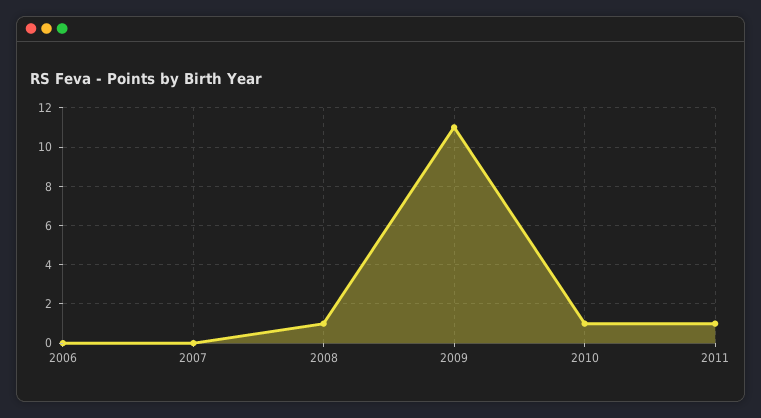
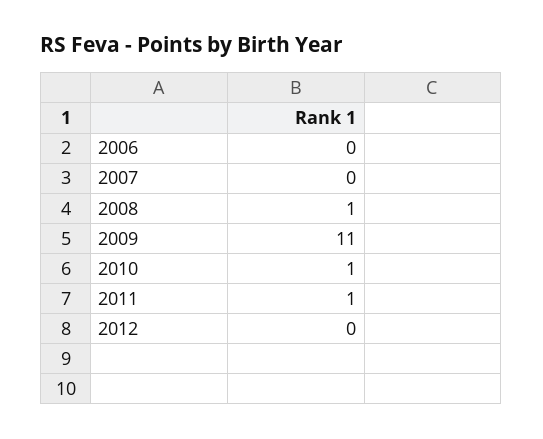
2012: none -> 0

